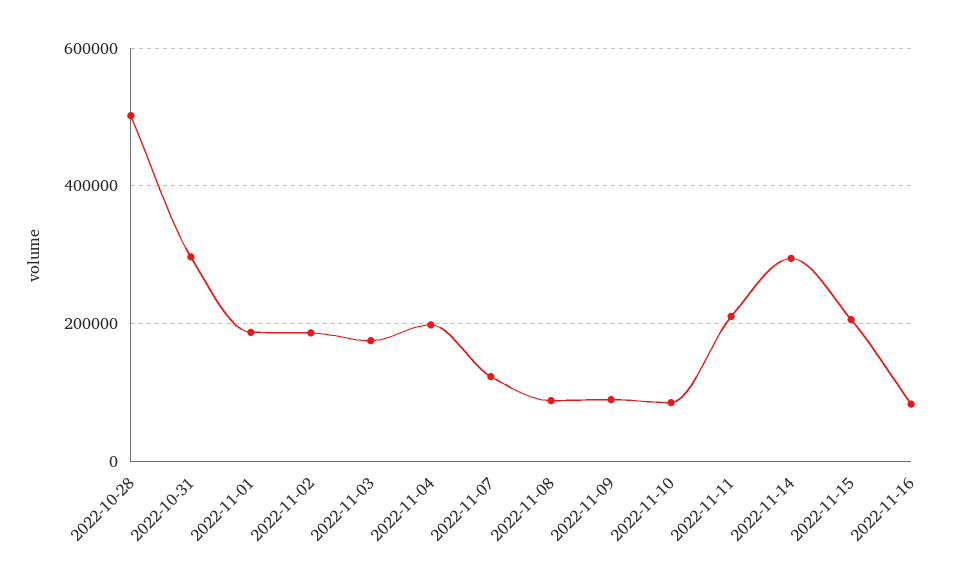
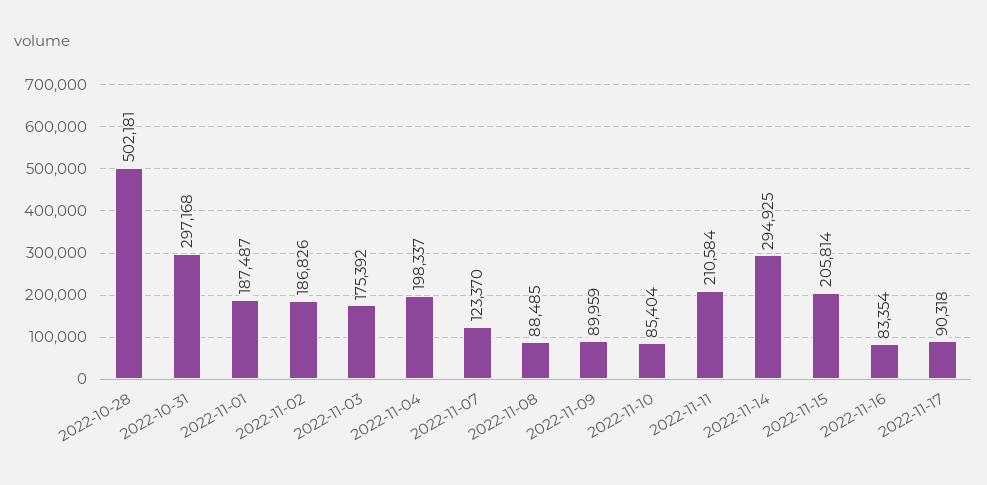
2022-11-17: none -> 90318

